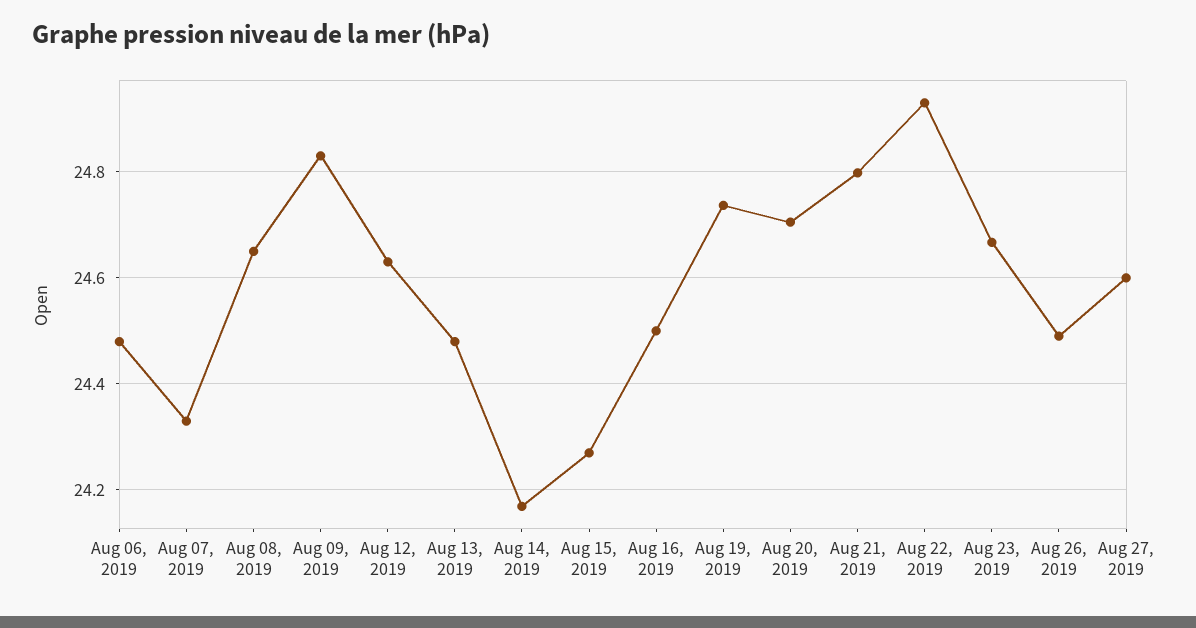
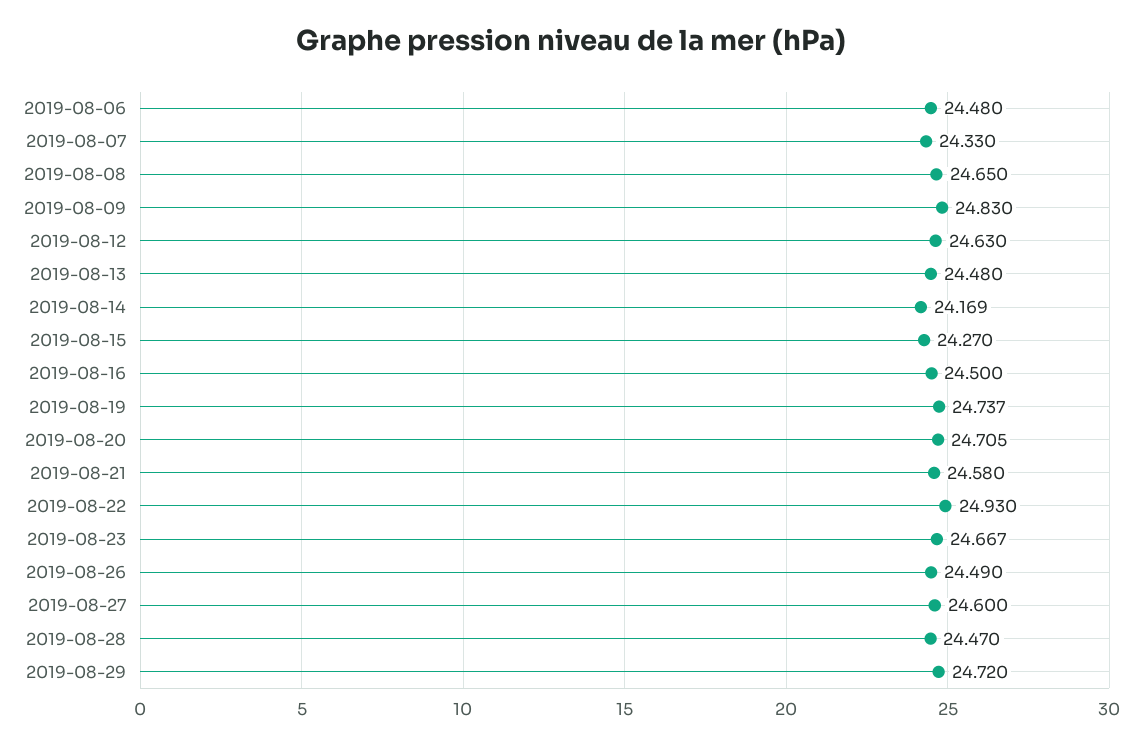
Aug 21, 2019: 24.8 -> 24.58
2019-08-28: none -> 24.47
2019-08-29: none -> 24.72

